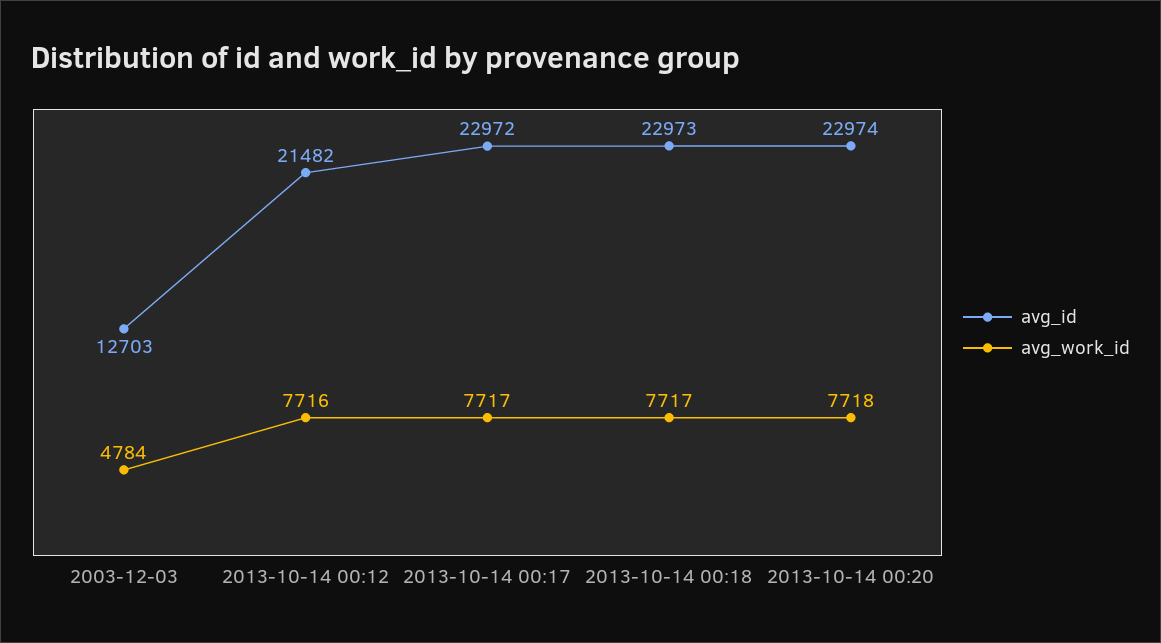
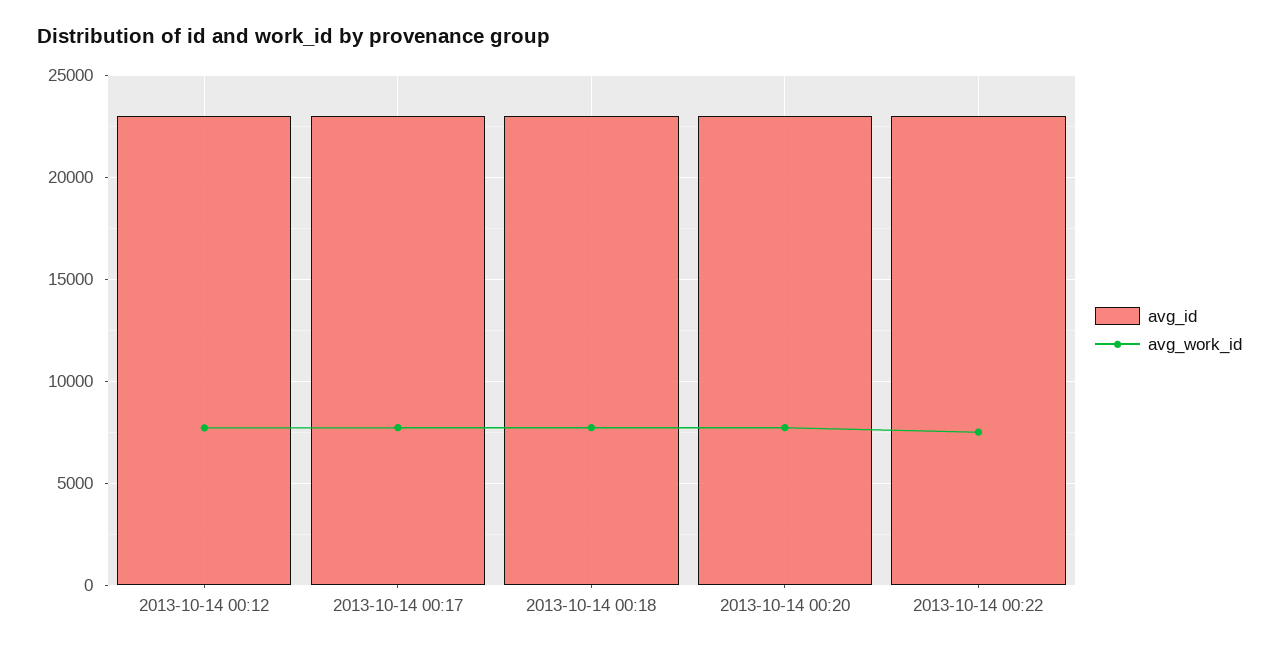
avg_id, 2003-12-03: 12703 -> none
avg_work_id, 2003-12-03: 4784 -> none
avg_id, 2013-10-14 00:12: 21482 -> 23000
avg_id, 2013-10-14 00:22: none -> 23000
avg_work_id, 2013-10-14 00:22: none -> 7500

